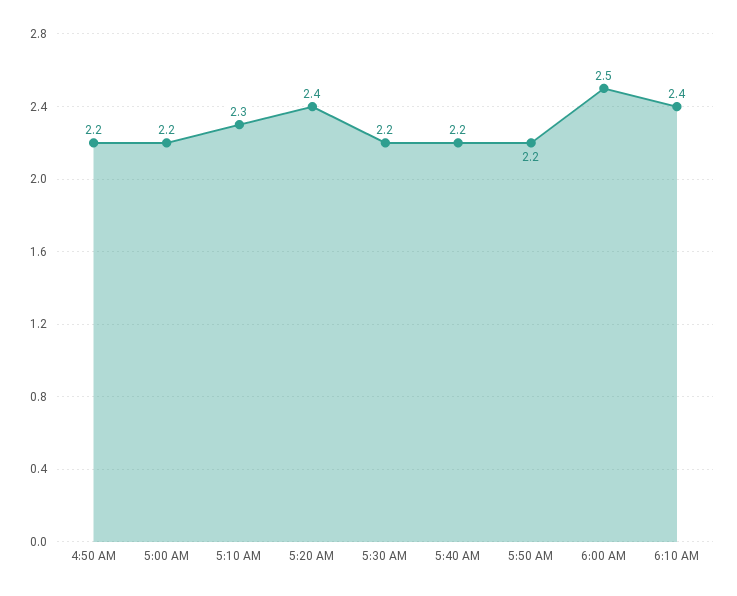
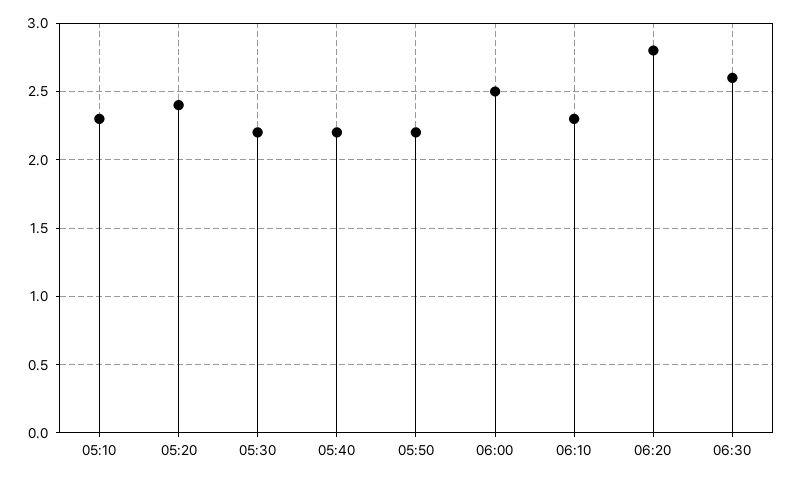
4:50 AM: 2.2 -> none
5:00 AM: 2.2 -> none
6:10 AM: 2.4 -> 2.3
06:20: none -> 2.8
06:30: none -> 2.6

